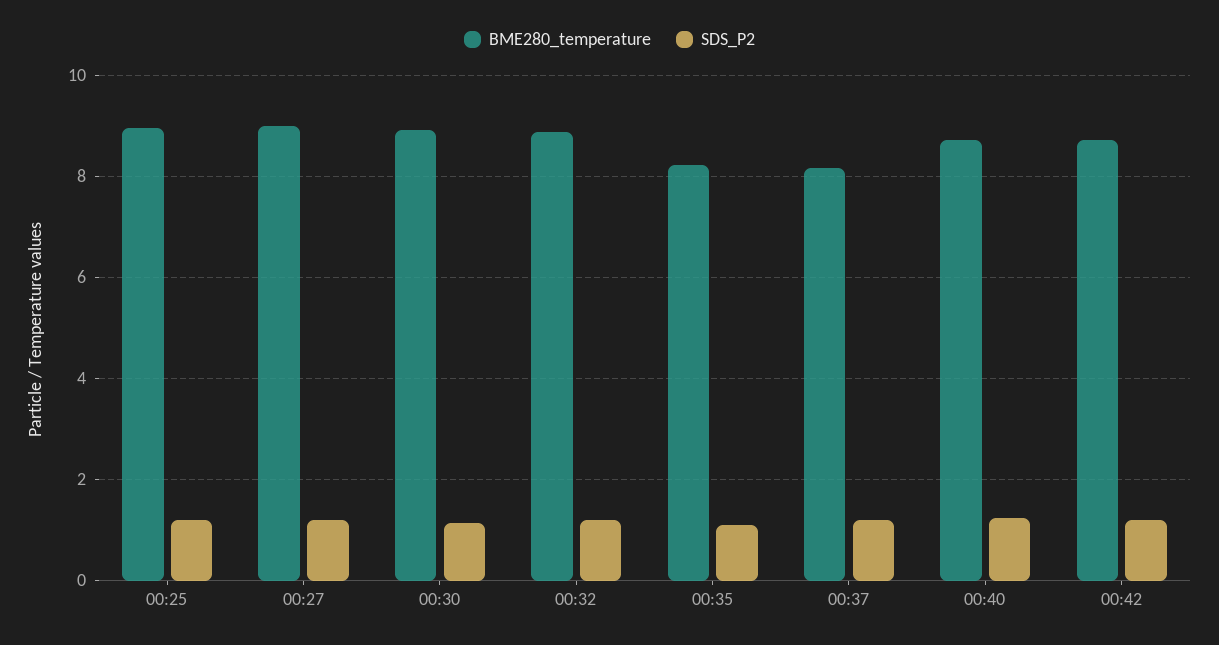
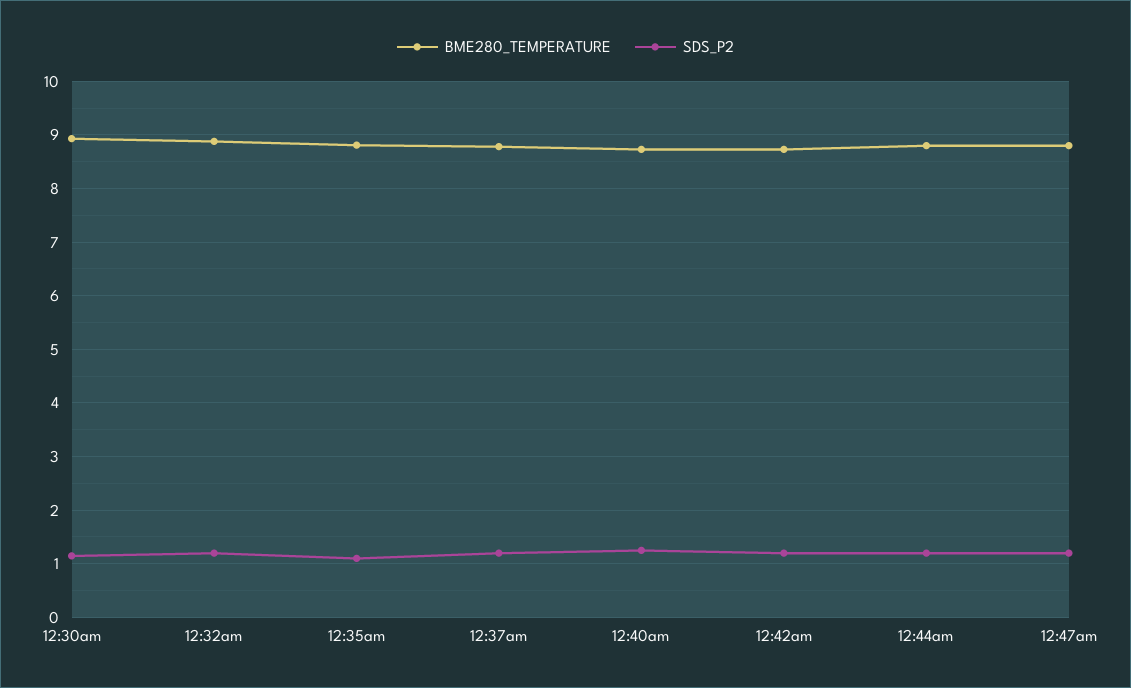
BME280_temperature, 00:25: 9 -> none
SDS_P2, 00:25: 1.2 -> none
BME280_temperature, 00:27: 9 -> none
SDS_P2, 00:27: 1.2 -> none
BME280_temperature, 00:35: 8.2 -> 8.8
BME280_temperature, 00:37: 8.2 -> 8.8
BME280_temperature, 12:44am: none -> 8.8
SDS_P2, 12:44am: none -> 1.2
BME280_temperature, 12:47am: none -> 8.8
SDS_P2, 12:47am: none -> 1.2

